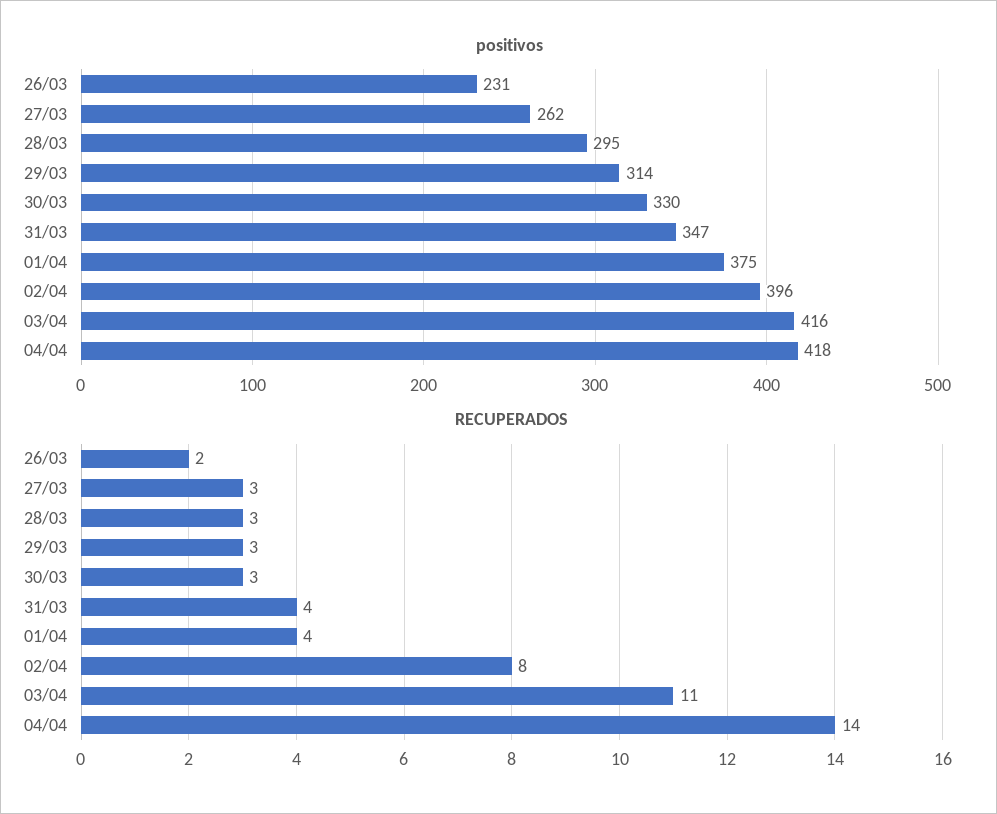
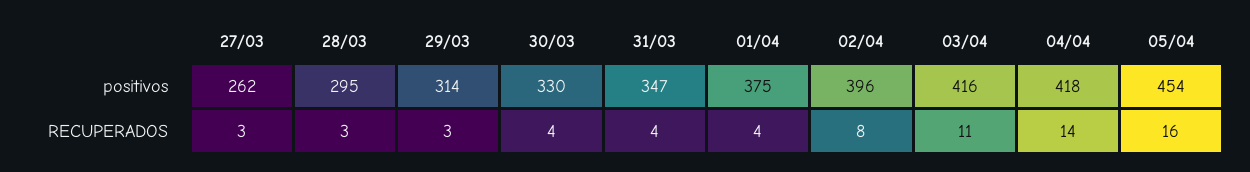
positivos, 26/03: 231 -> none
RECUPERADOS, 26/03: 2 -> none
RECUPERADOS, 30/03: 3 -> 4
positivos, 05/04: none -> 454
RECUPERADOS, 05/04: none -> 16

